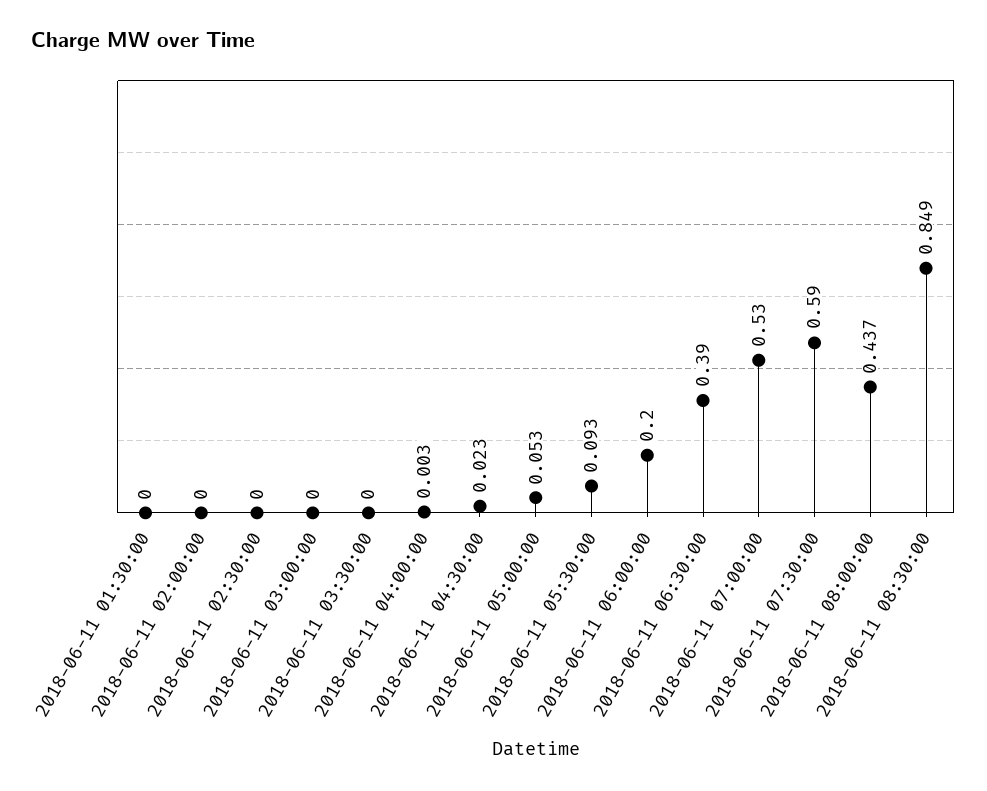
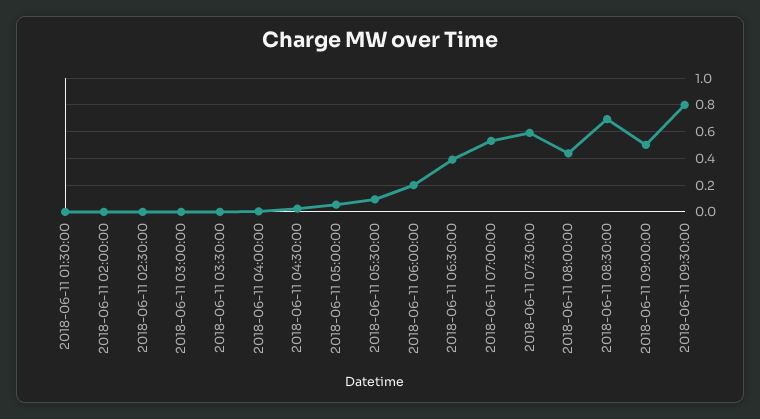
2018-06-11 08:30:00: 0.849 -> 0.7
2018-06-11 09:00:00: none -> 0.5
2018-06-11 09:30:00: none -> 0.8

